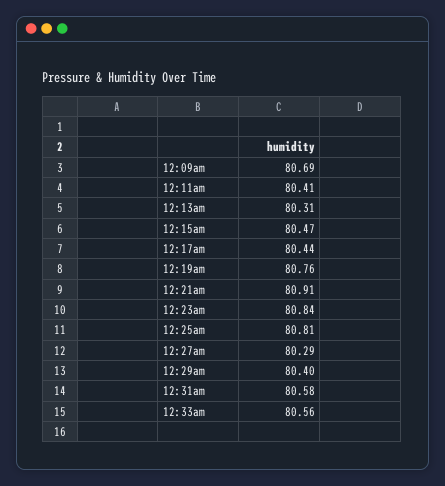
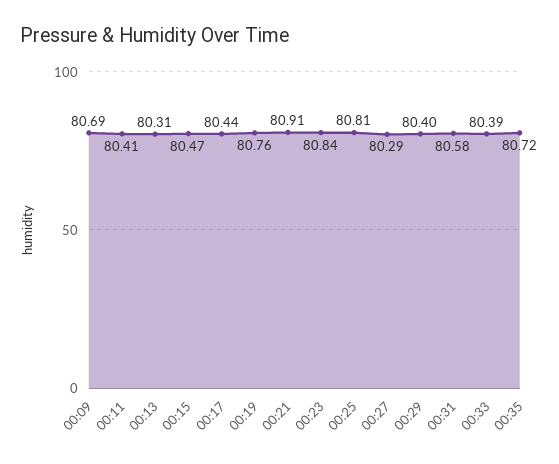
12:33am: 80.56 -> 80.39
00:35: none -> 80.72

